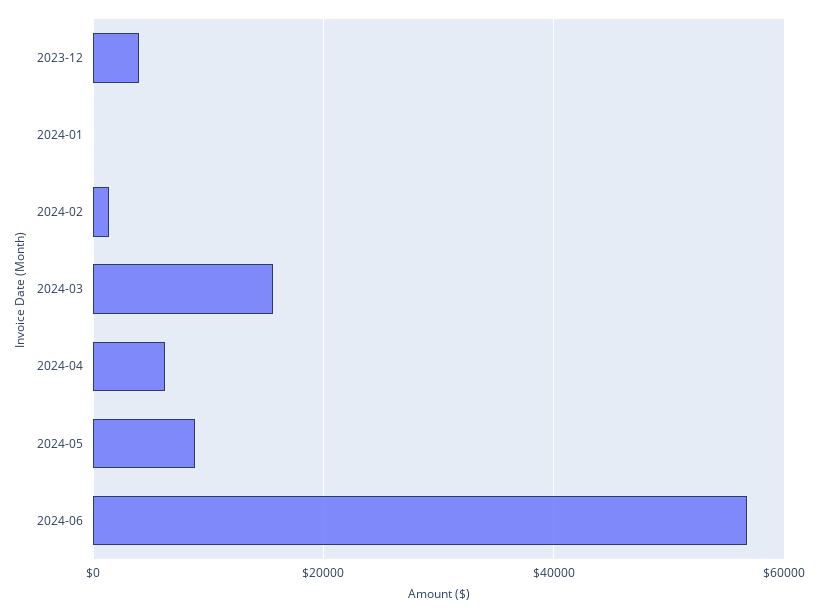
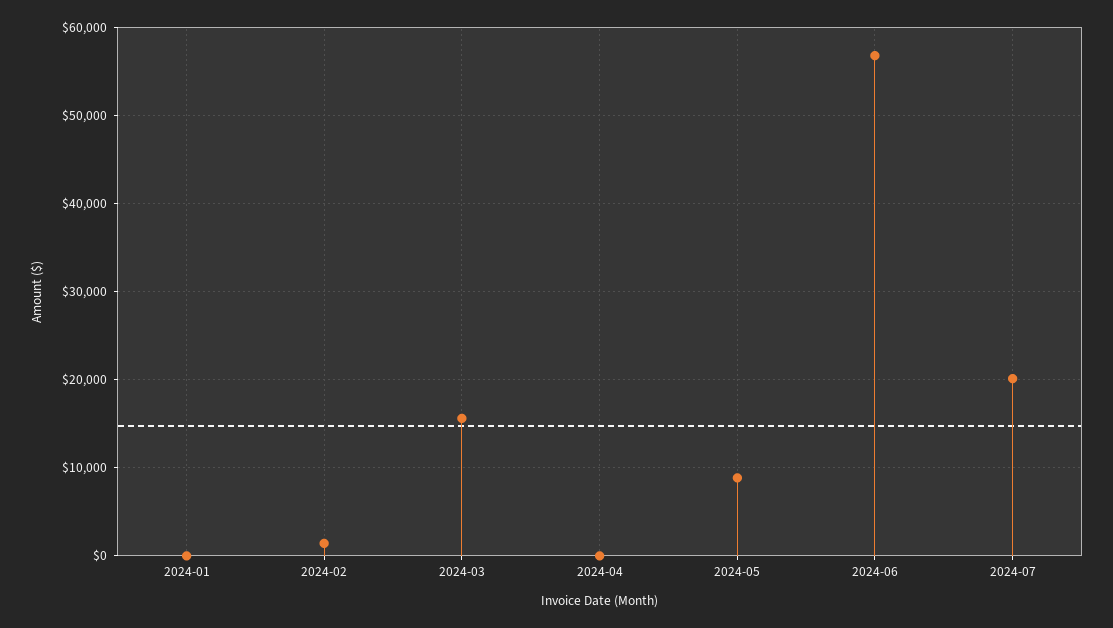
2023-12: 4000 -> none
2024-04: 6000 -> 0
2024-07: none -> 20000

